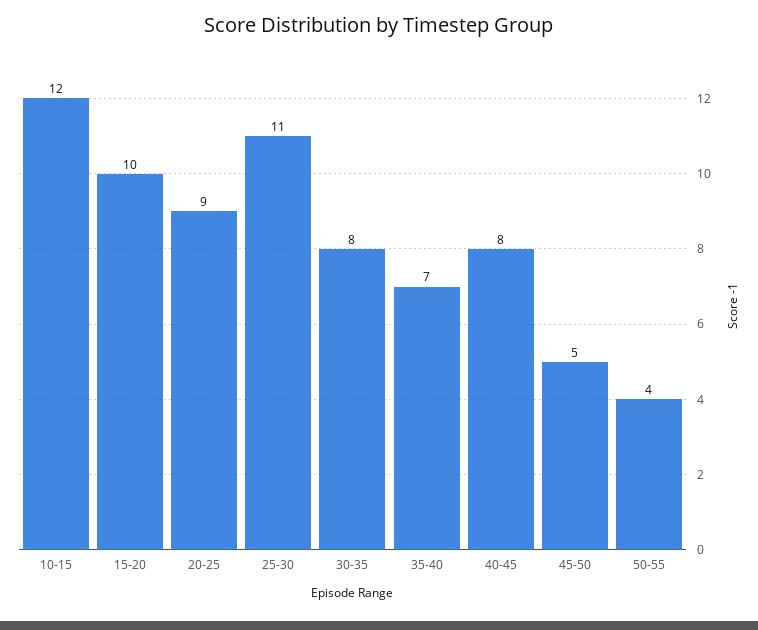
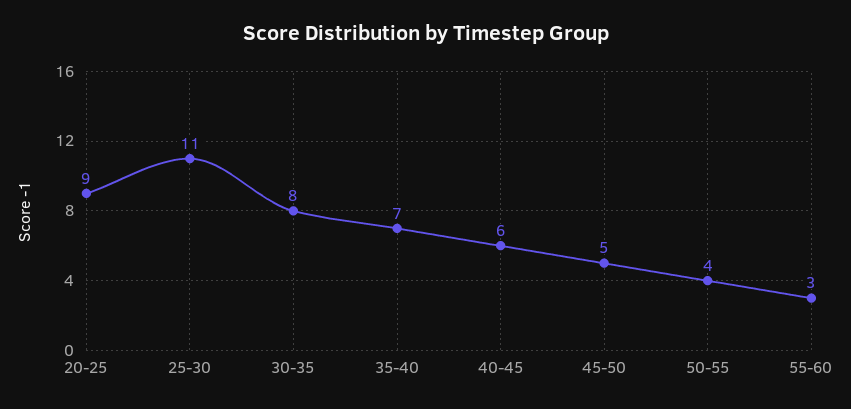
10-15: 12 -> none
15-20: 10 -> none
40-45: 8 -> 6
55-60: none -> 3

